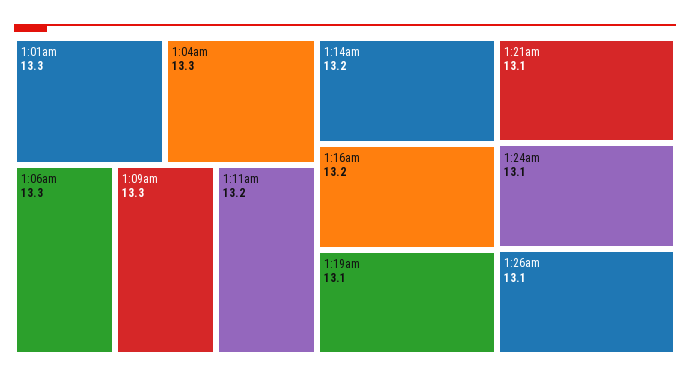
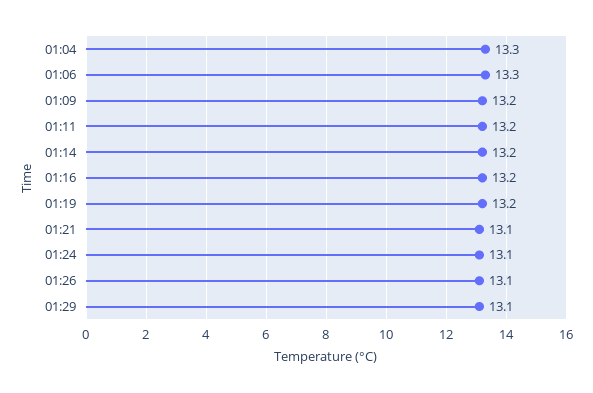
1:01am: 13.3 -> none
1:09am: 13.3 -> 13.2
1:19am: 13.1 -> 13.2
01:29: none -> 13.1

